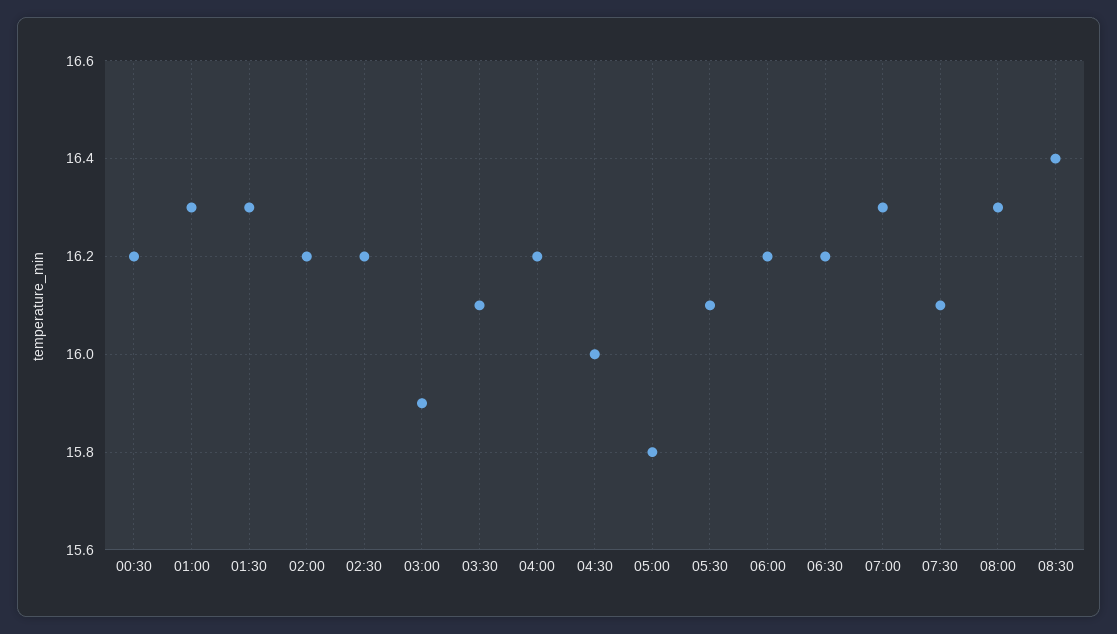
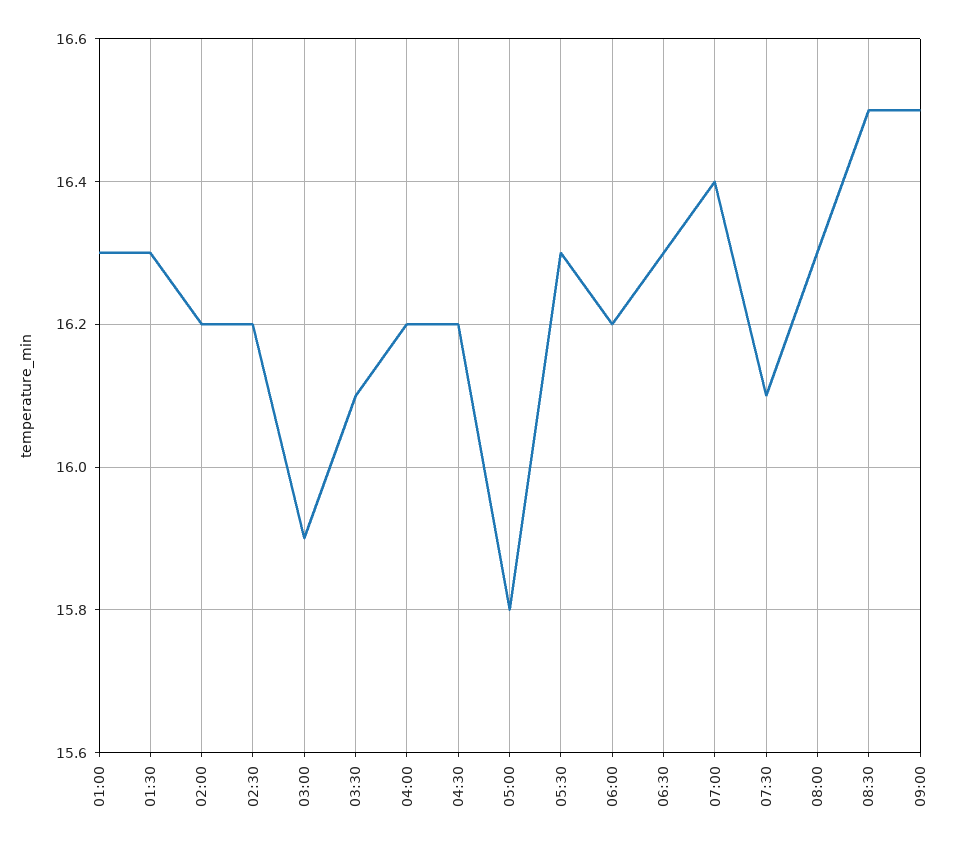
00:30: 16.2 -> none
04:30: 16 -> 16.2
05:30: 16.1 -> 16.3
06:30: 16.2 -> 16.3
07:00: 16.3 -> 16.4
08:30: 16.4 -> 16.5
09:00: none -> 16.5

